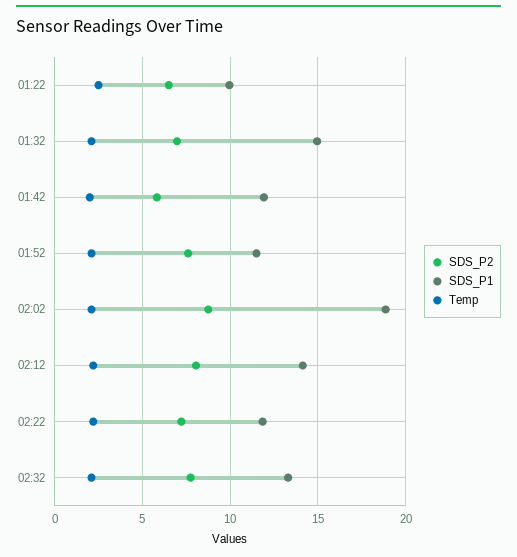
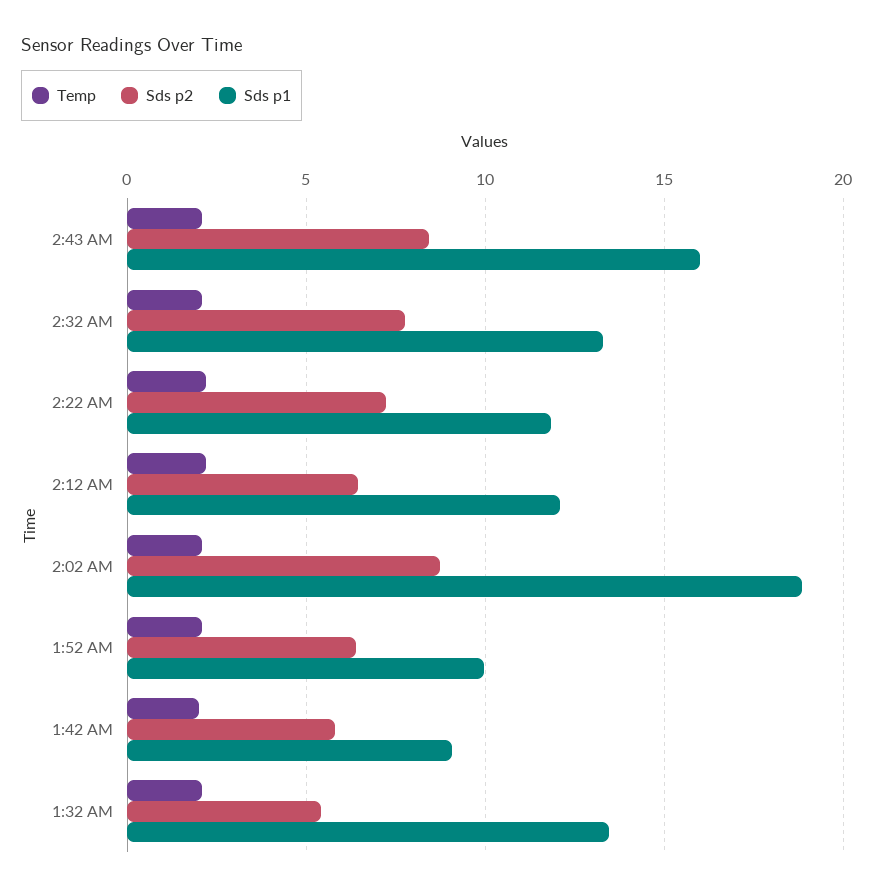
SDS_P2, 01:22: 6.5 -> none
SDS_P1, 01:22: 10 -> none
Temp, 01:22: 2.5 -> none
SDS_P2, 01:32: 7 -> 5.5
SDS_P1, 01:32: 15 -> 13.5
SDS_P1, 01:42: 12 -> 9
SDS_P2, 01:52: 7.5 -> 6.5
SDS_P1, 01:52: 11.5 -> 10
SDS_P2, 02:12: 8 -> 6.5
SDS_P1, 02:12: 14 -> 12
Temp, 2:43 AM: none -> 2
SDS_P2, 2:43 AM: none -> 8.5
SDS_P1, 2:43 AM: none -> 16

